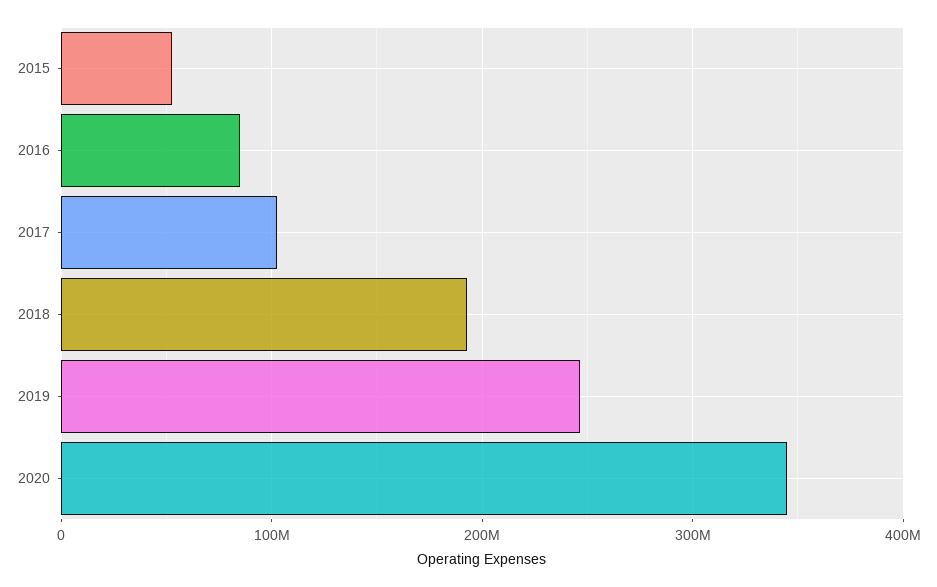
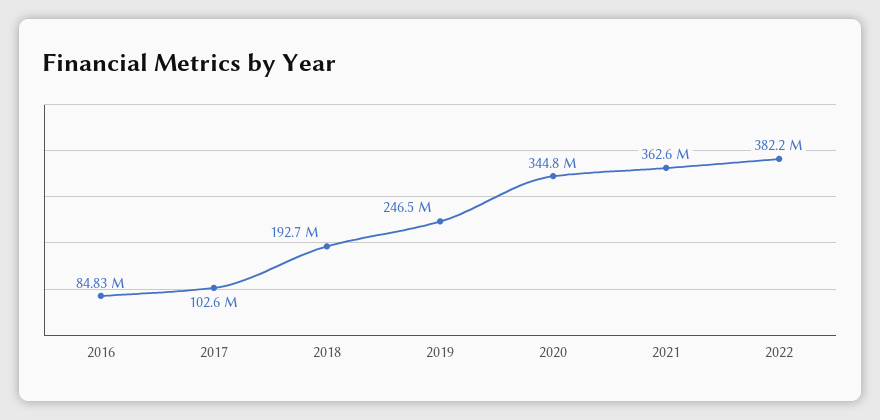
2015: 50000000 -> none
2021: none -> 362600000
2022: none -> 382200000

